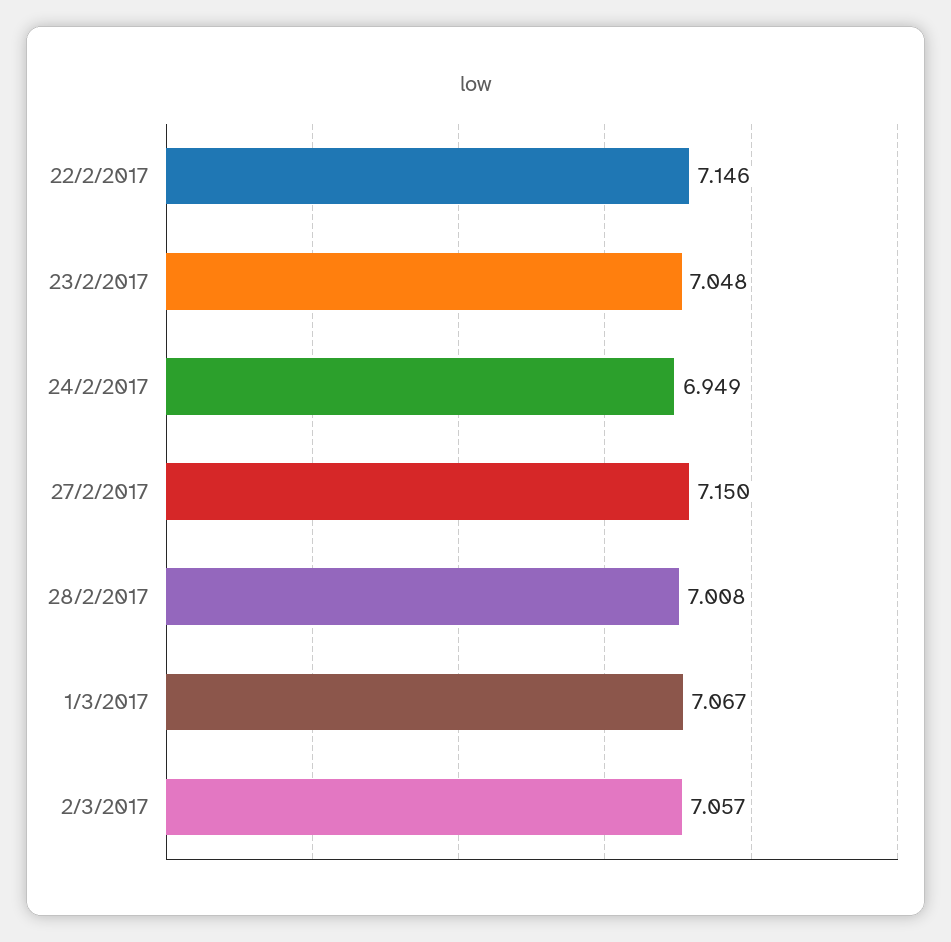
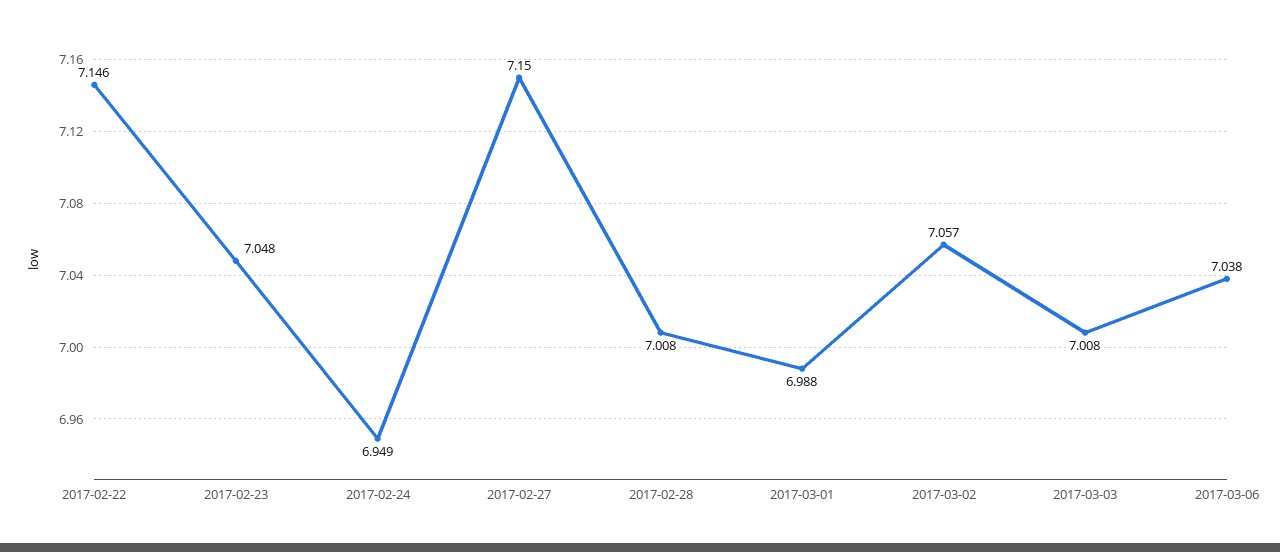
1/3/2017: 7.067 -> 6.988
2017-03-03: none -> 7.008
2017-03-06: none -> 7.038

